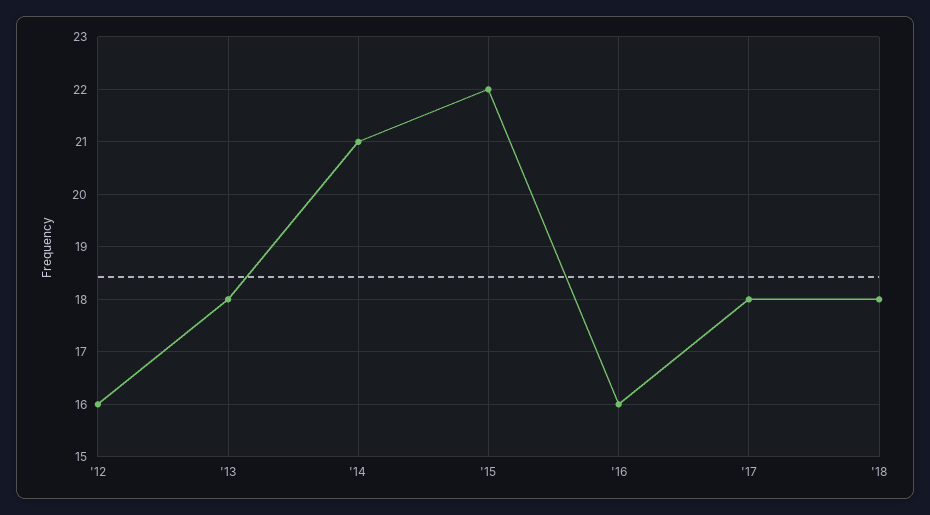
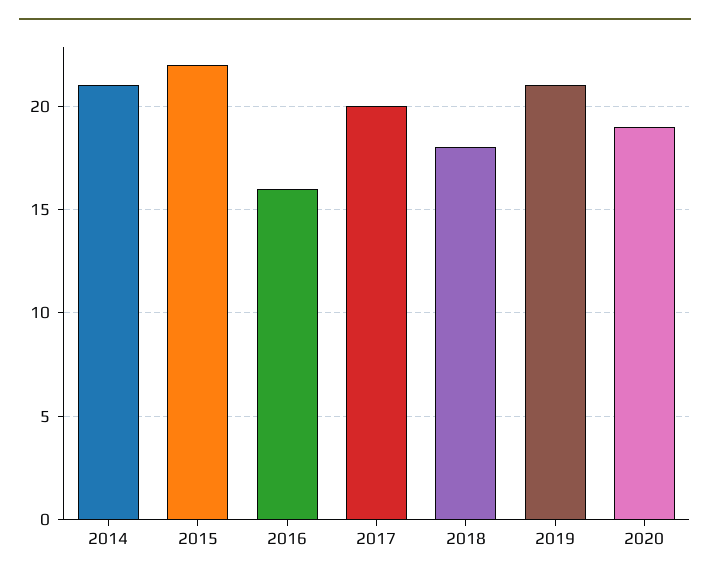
'12: 16 -> none
'13: 18 -> none
'17: 18 -> 20
2019: none -> 21
2020: none -> 19

